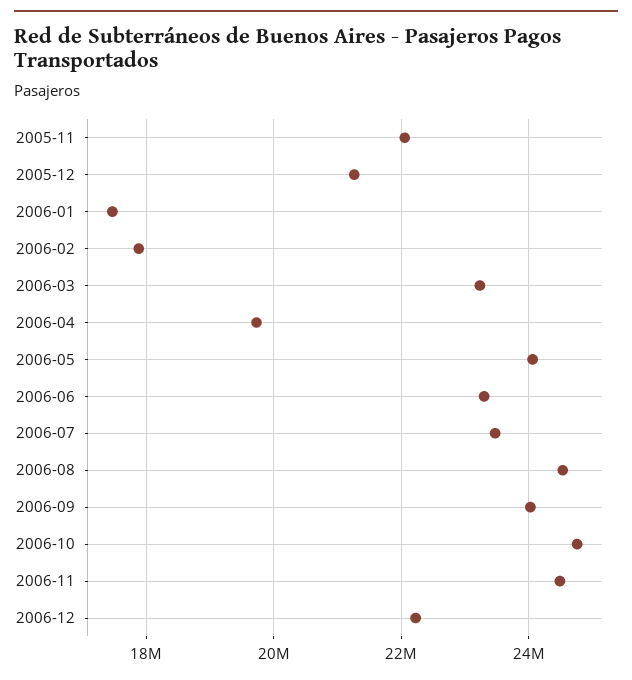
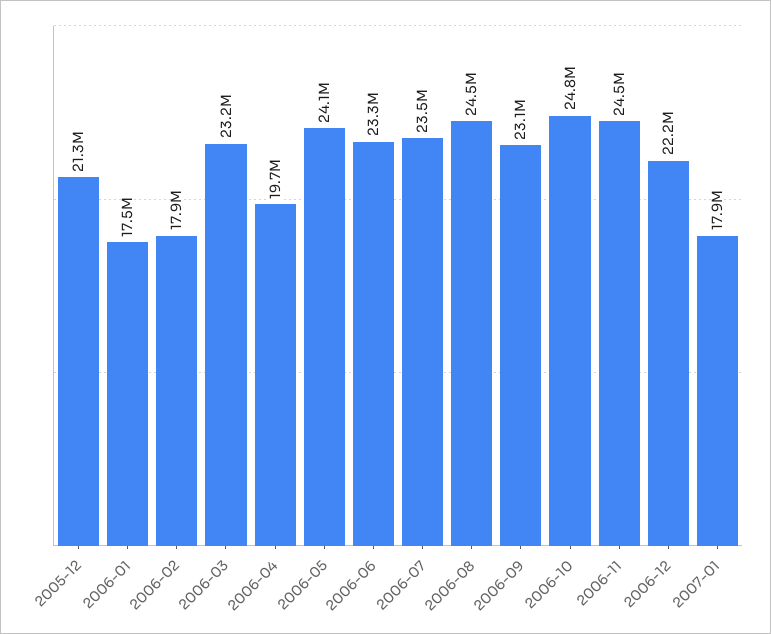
2005-11: 22000000 -> none
2006-09: 24000000 -> 23100000
2007-01: none -> 17900000

